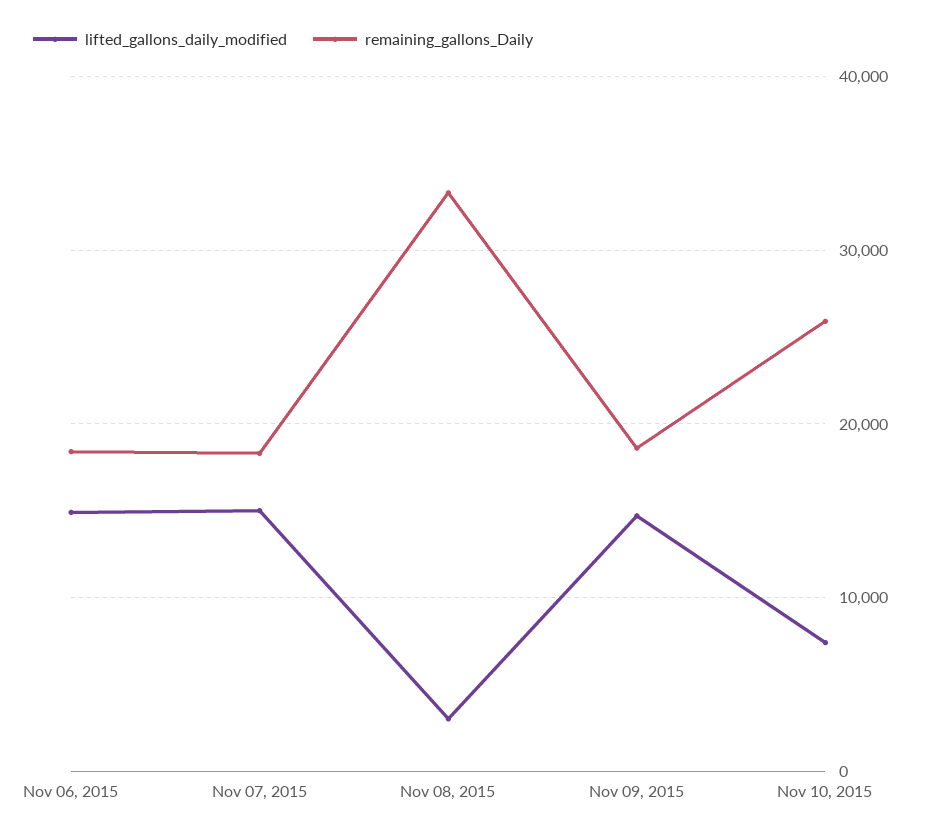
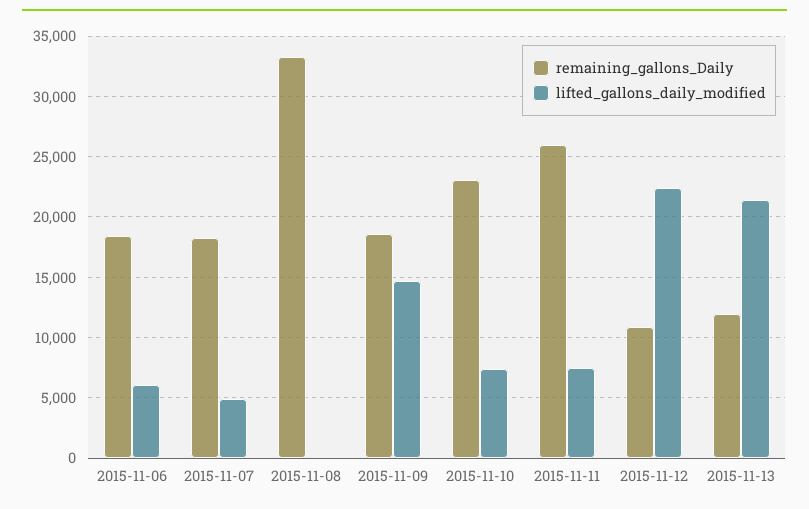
lifted_gallons_daily_modified, Nov 06, 2015: 15000 -> 6000
lifted_gallons_daily_modified, Nov 07, 2015: 15000 -> 5000
lifted_gallons_daily_modified, Nov 08, 2015: 3000 -> 0
remaining_gallons_Daily, Nov 10, 2015: 26000 -> 23000
remaining_gallons_Daily, 2015-11-11: none -> 26000
lifted_gallons_daily_modified, 2015-11-11: none -> 7500
remaining_gallons_Daily, 2015-11-12: none -> 11000
lifted_gallons_daily_modified, 2015-11-12: none -> 22500
remaining_gallons_Daily, 2015-11-13: none -> 12000
lifted_gallons_daily_modified, 2015-11-13: none -> 21500

